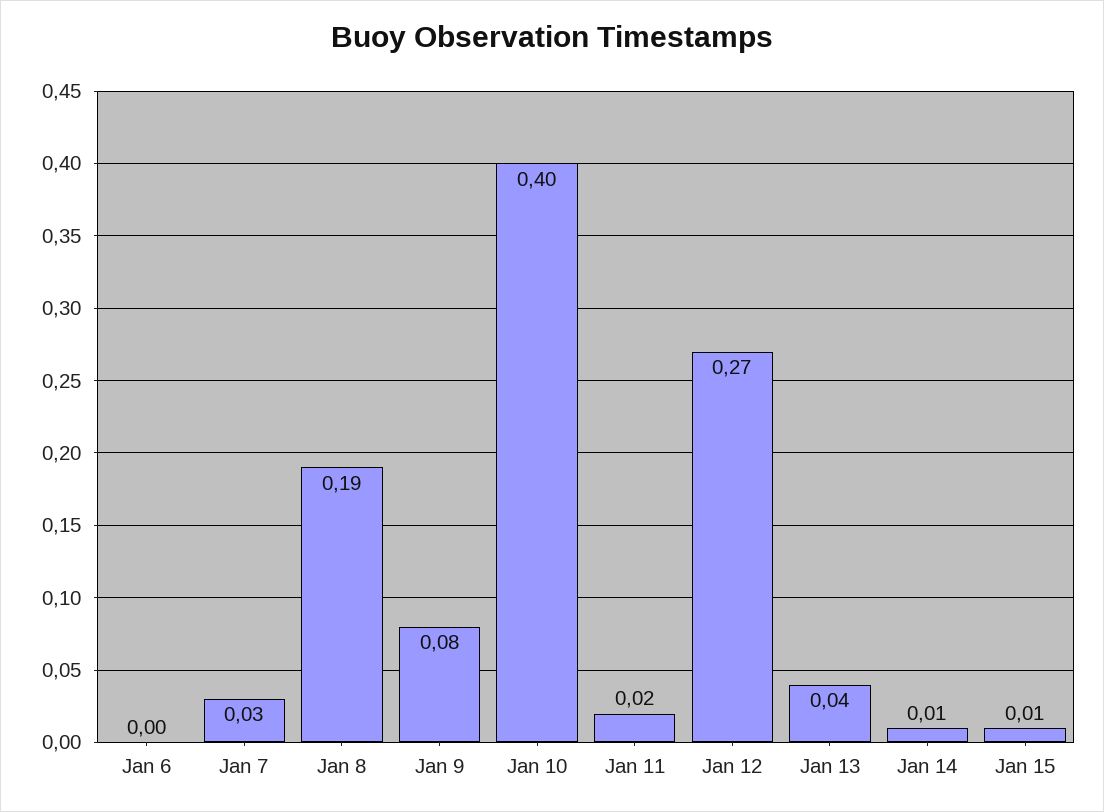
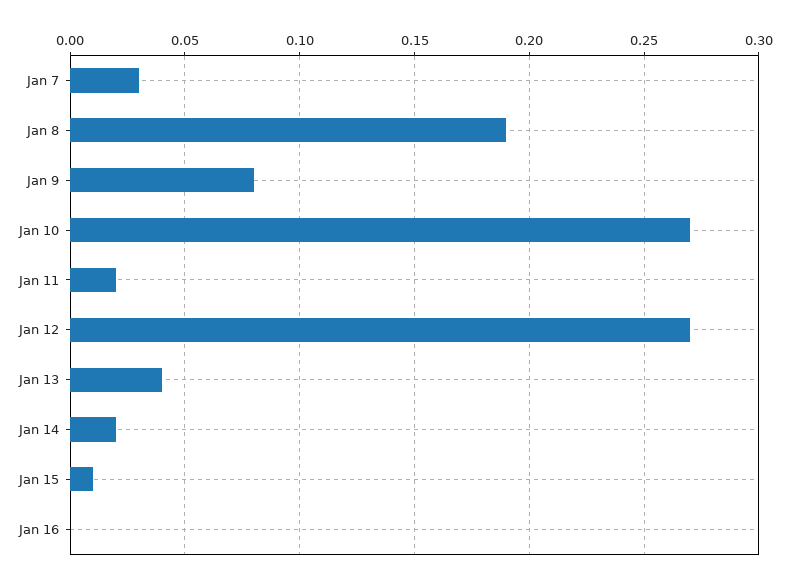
Jan 6: 0 -> none
Jan 10: 0.4 -> 0.27
Jan 14: 0.01 -> 0.02
Jan 16: none -> 0

